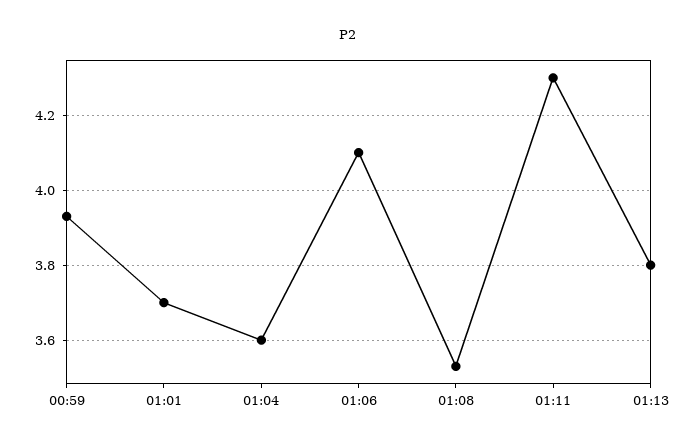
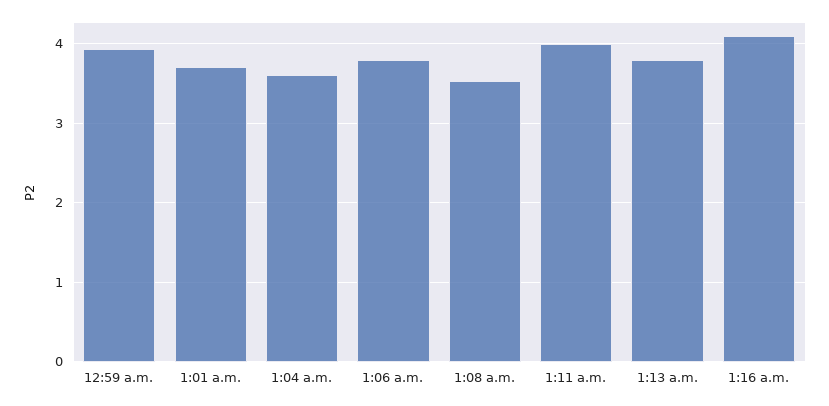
01:06: 4.1 -> 3.8
01:11: 4.3 -> 4
1:16 a.m.: none -> 4.1

